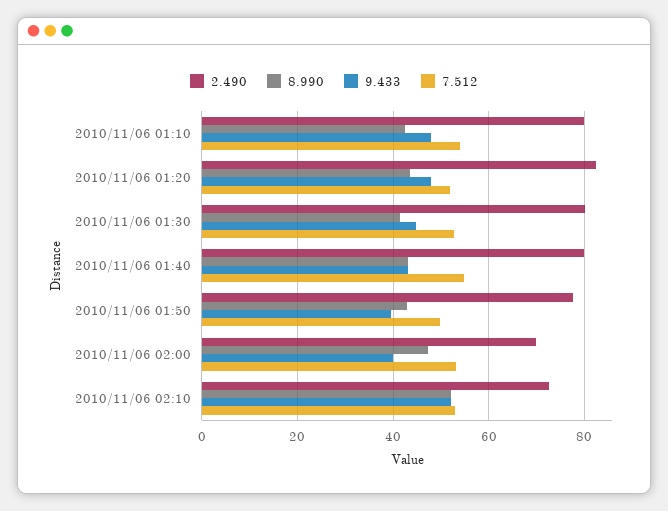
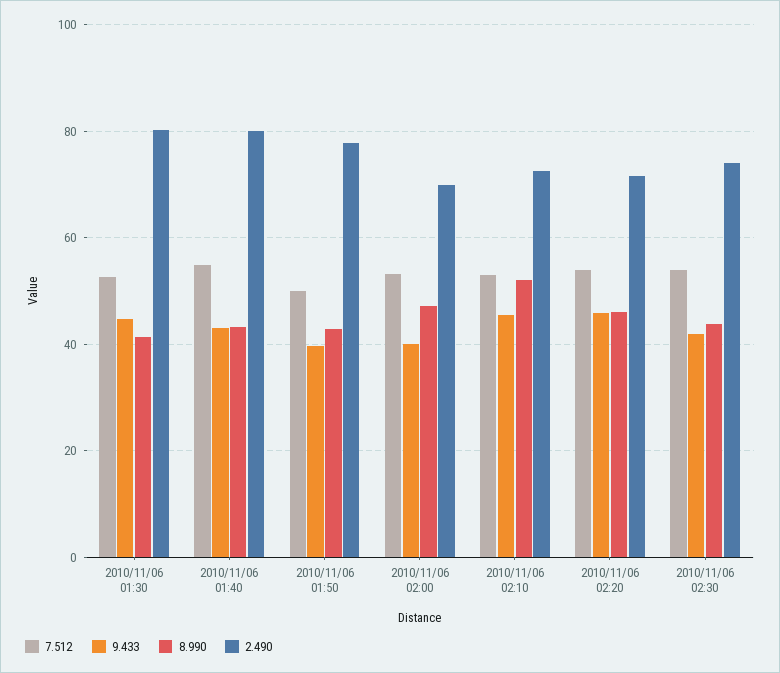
2.490, 2010/11/06 01:10: 80 -> none
8.990, 2010/11/06 01:10: 42 -> none
9.433, 2010/11/06 01:10: 48 -> none
7.512, 2010/11/06 01:10: 54 -> none
2.490, 2010/11/06 01:20: 82 -> none
8.990, 2010/11/06 01:20: 44 -> none
9.433, 2010/11/06 01:20: 48 -> none
7.512, 2010/11/06 01:20: 52 -> none
9.433, 2010/11/06 02:10: 52 -> 46
7.512, 2010/11/06 02:20: none -> 54
9.433, 2010/11/06 02:20: none -> 46
8.990, 2010/11/06 02:20: none -> 46
2.490, 2010/11/06 02:20: none -> 72
7.512, 2010/11/06 02:30: none -> 54
9.433, 2010/11/06 02:30: none -> 42
8.990, 2010/11/06 02:30: none -> 44
2.490, 2010/11/06 02:30: none -> 74

